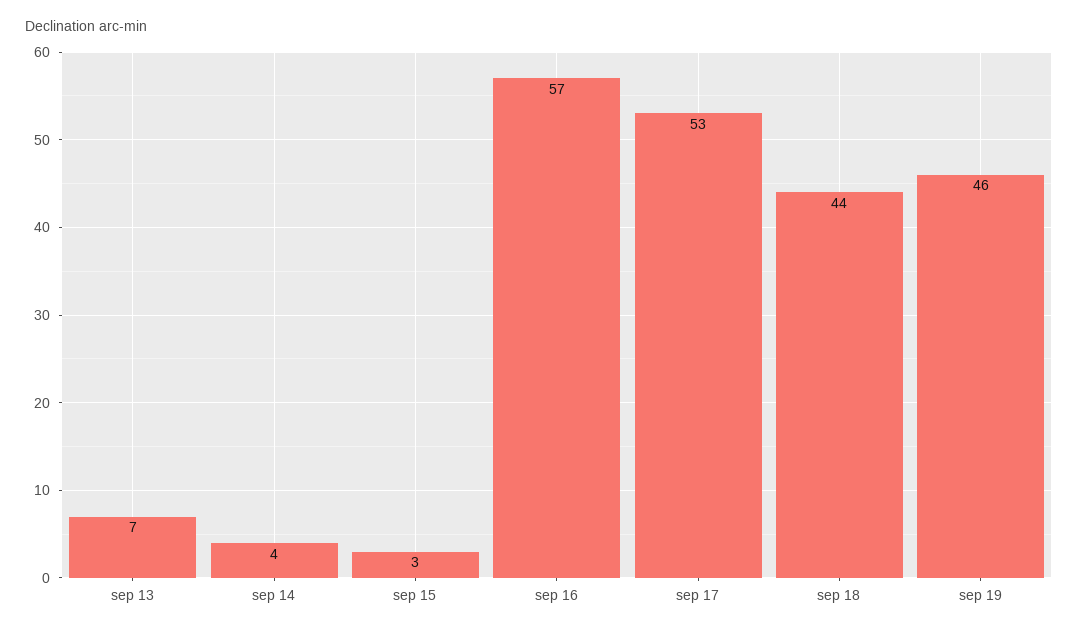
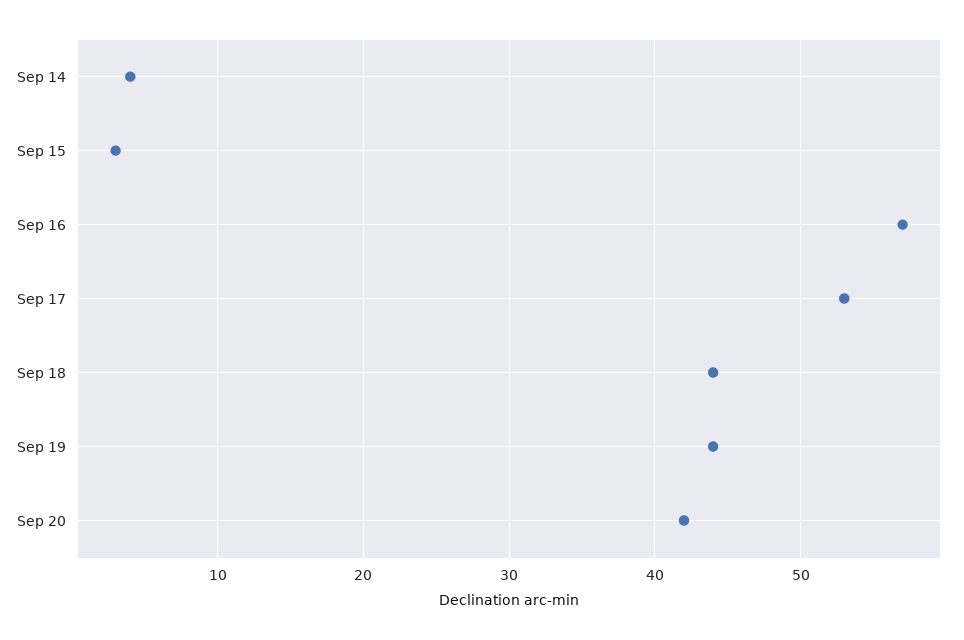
sep 13: 7 -> none
sep 19: 46 -> 44
Sep 20: none -> 42

